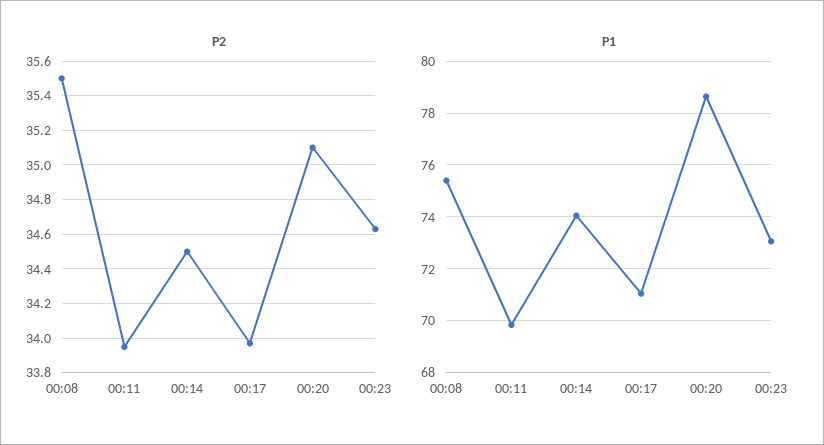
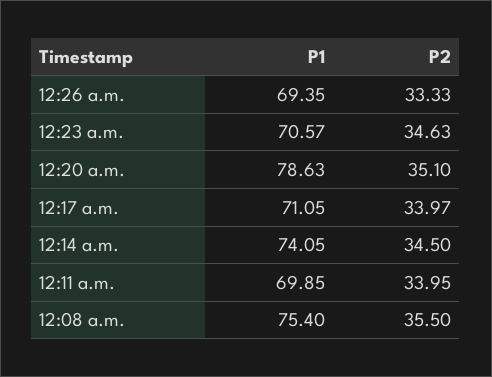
P1, 00:23: 73 -> 70.57
P1, 12:26 a.m.: none -> 69.35
P2, 12:26 a.m.: none -> 33.33

